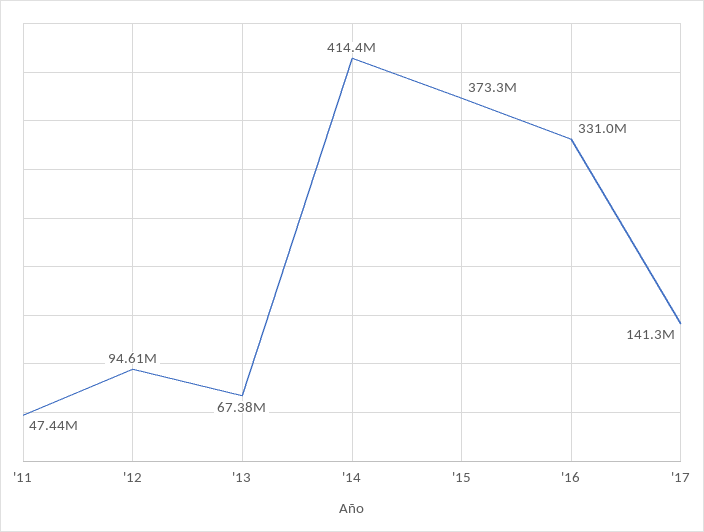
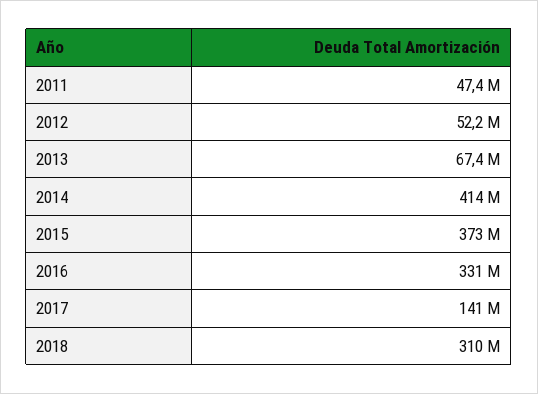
'12: 94610000 -> 52200000
2018: none -> 310000000

